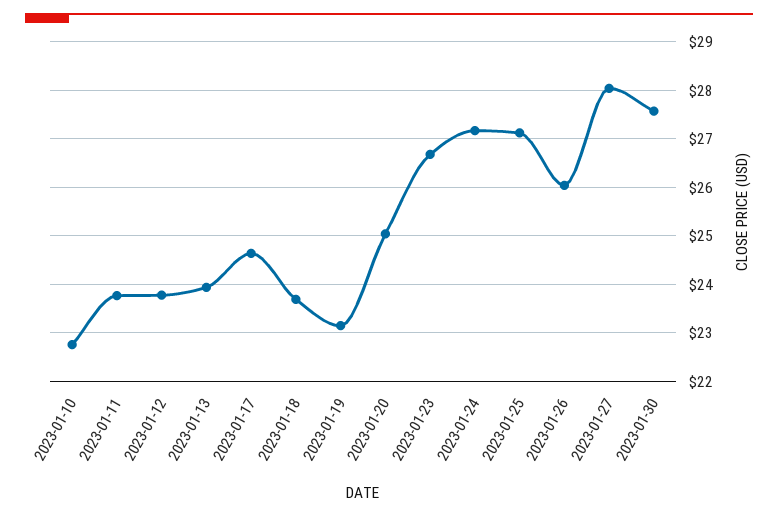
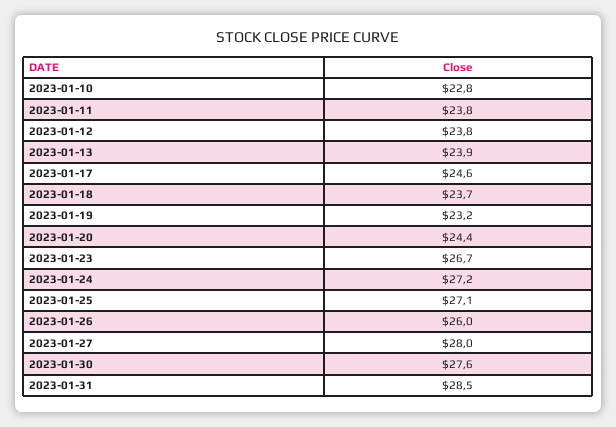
2023-01-20: 25 -> 24.4
2023-01-31: none -> 28.5

